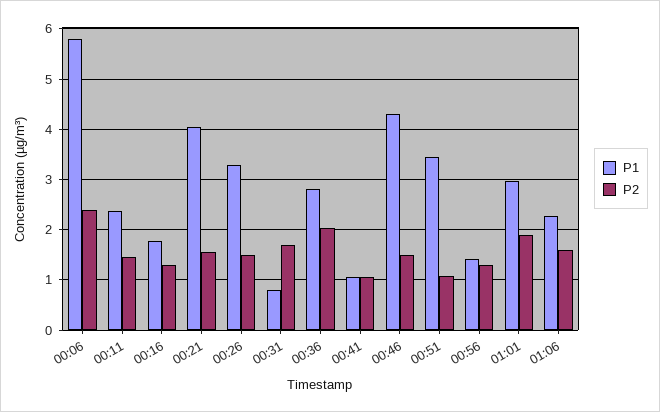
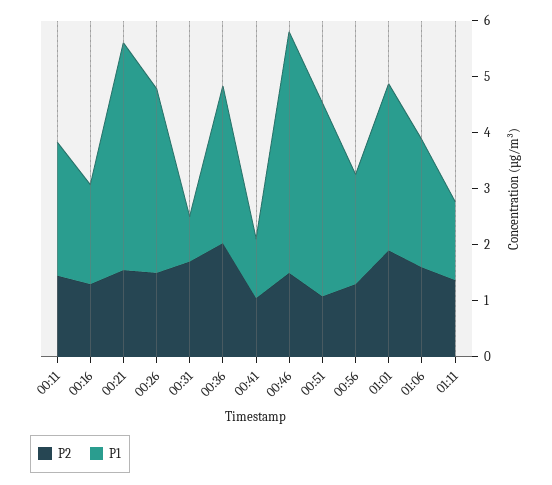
P1, 00:06: 5.8 -> none
P2, 00:06: 2.4 -> none
P1, 00:56: 1.4 -> 2
P2, 01:11: none -> 1.4
P1, 01:11: none -> 1.4

